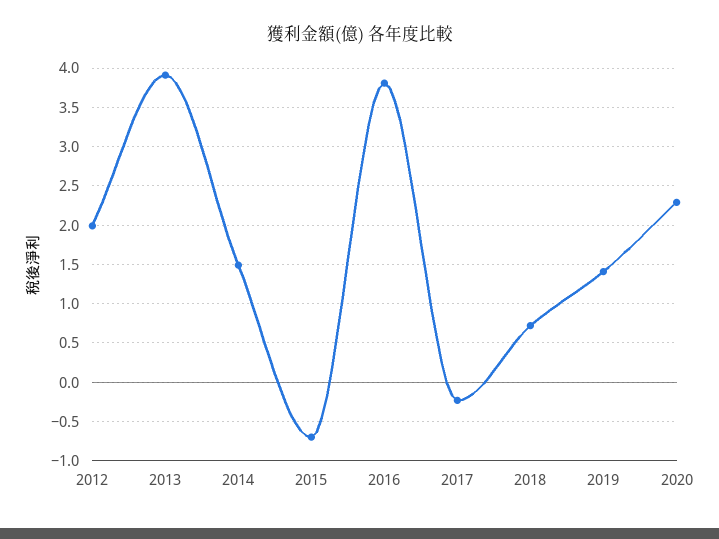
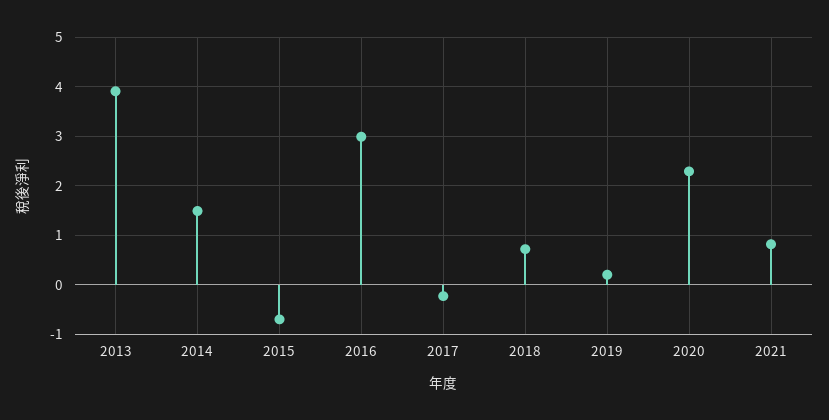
2012: 2 -> none
2016: 3.8 -> 3
2019: 1.4 -> 0.2
2021: none -> 0.8

